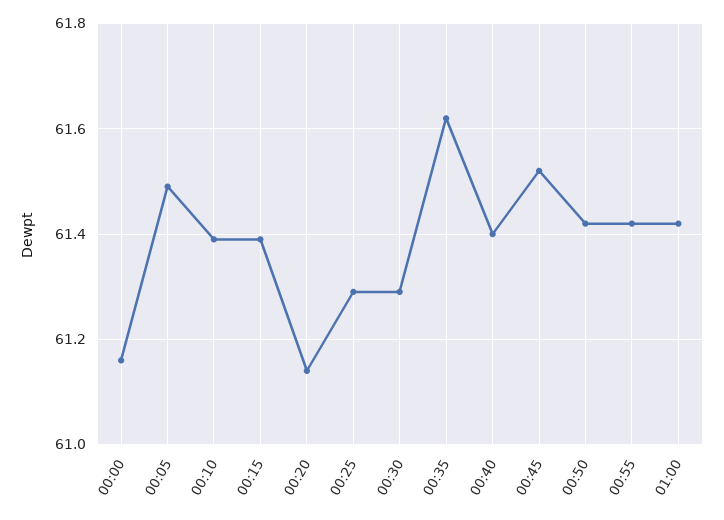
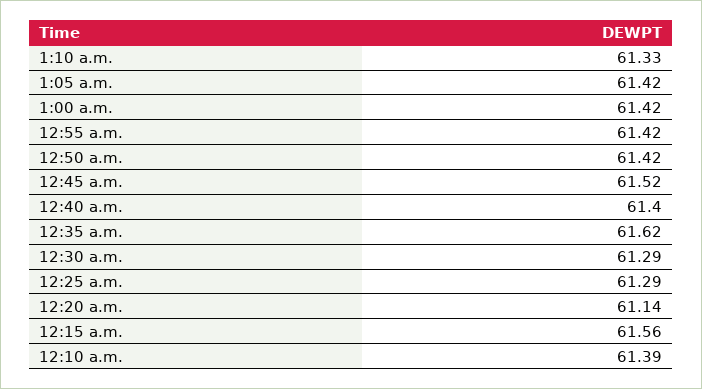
00:00: 61.15 -> none
00:05: 61.5 -> none
00:15: 61.4 -> 61.56
1:10 a.m.: none -> 61.33
1:05 a.m.: none -> 61.42

